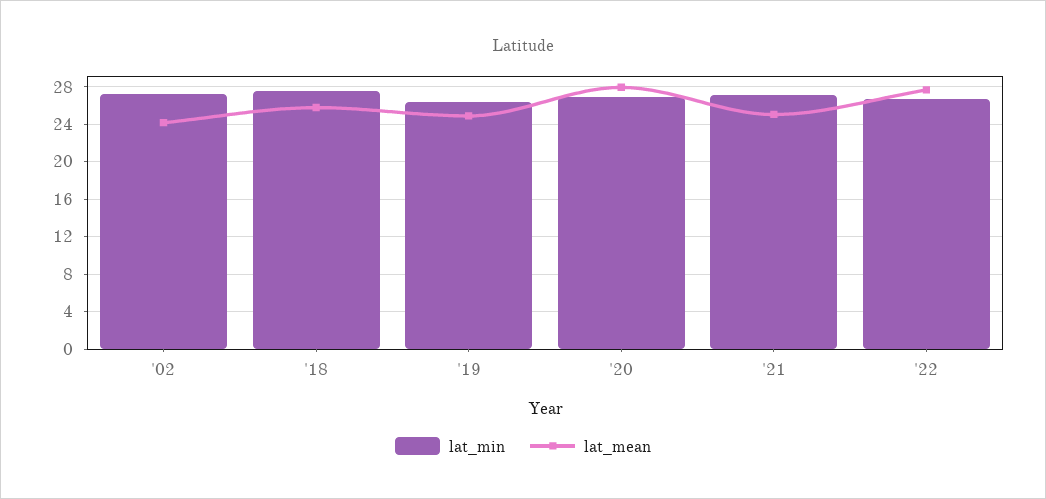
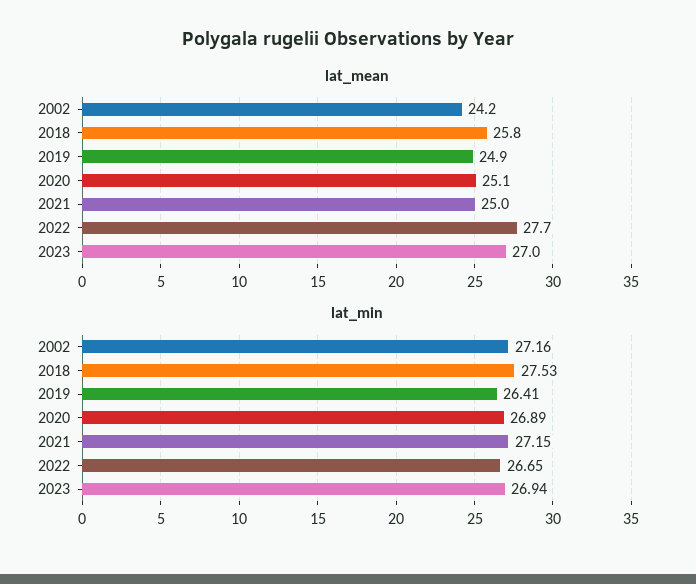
lat_mean, '20: 28 -> 25.1
lat_mean, 2023: none -> 27
lat_min, 2023: none -> 26.94

